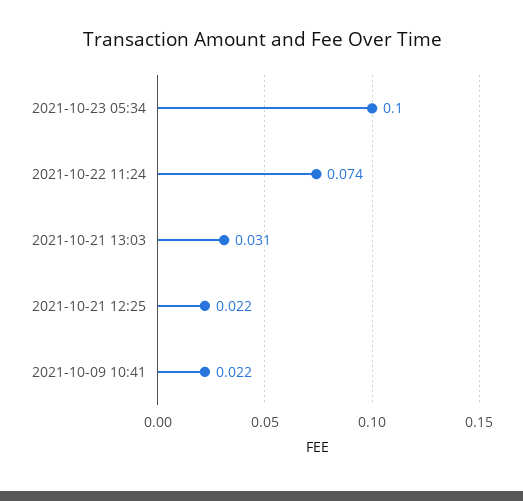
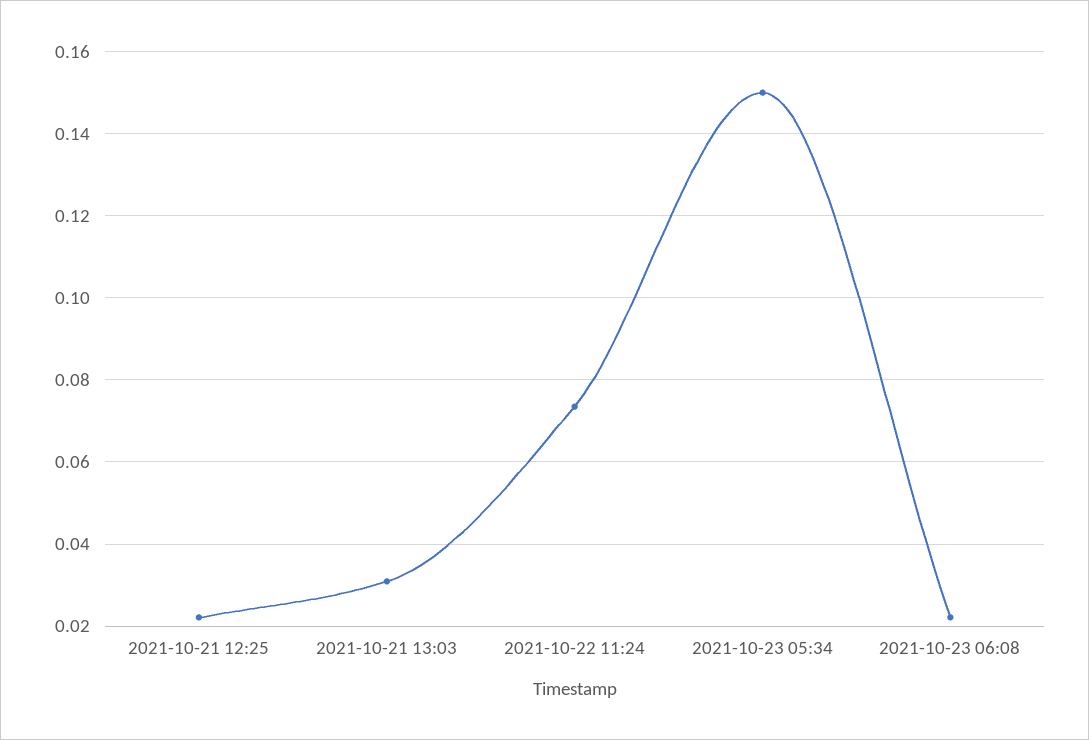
2021-10-23 05:34: 0.1 -> 0.15
2021-10-09 10:41: 0.022 -> none
2021-10-23 06:08: none -> 0.022

